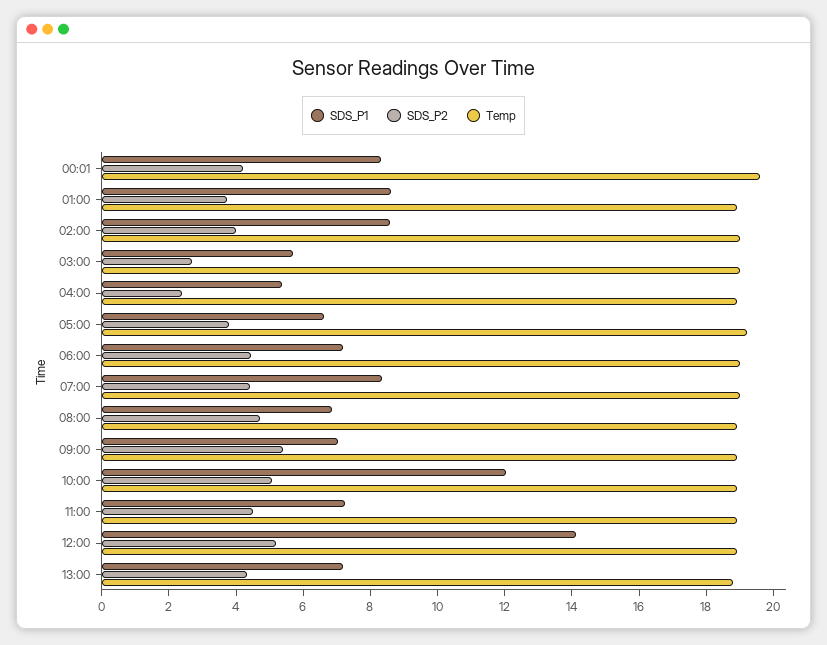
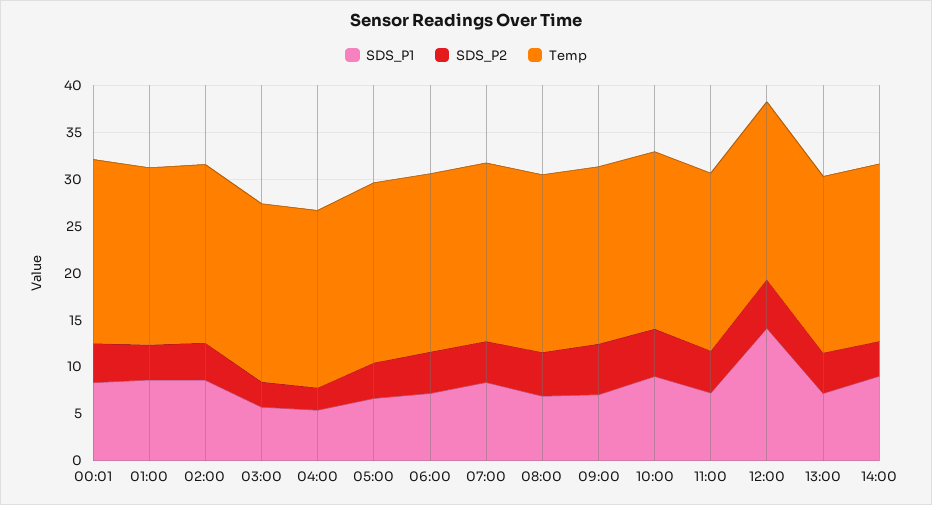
SDS_P1, 10:00: 12 -> 9
SDS_P1, 14:00: none -> 9
SDS_P2, 14:00: none -> 4
Temp, 14:00: none -> 19

